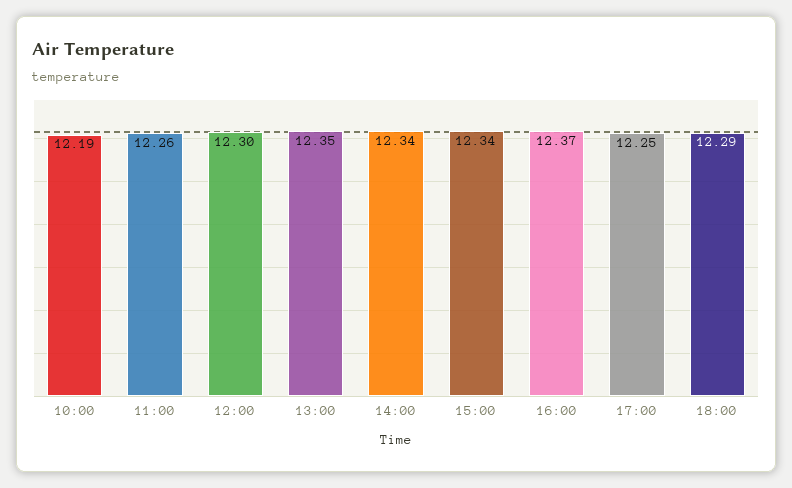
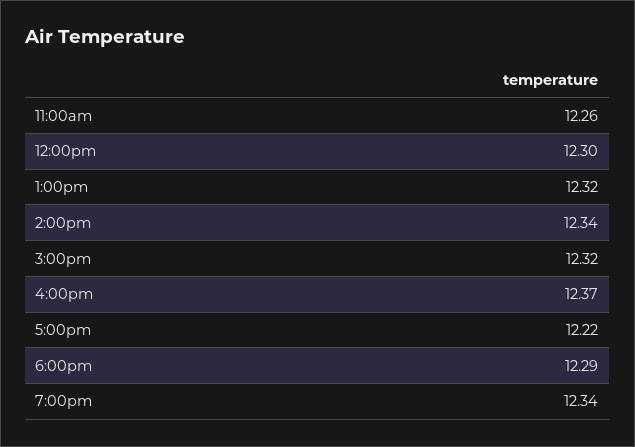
10:00: 12.19 -> none
13:00: 12.35 -> 12.32
15:00: 12.34 -> 12.32
17:00: 12.25 -> 12.22
7:00pm: none -> 12.34

